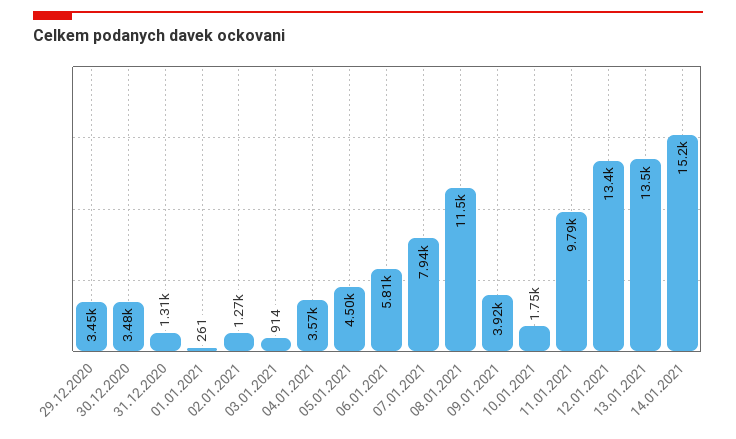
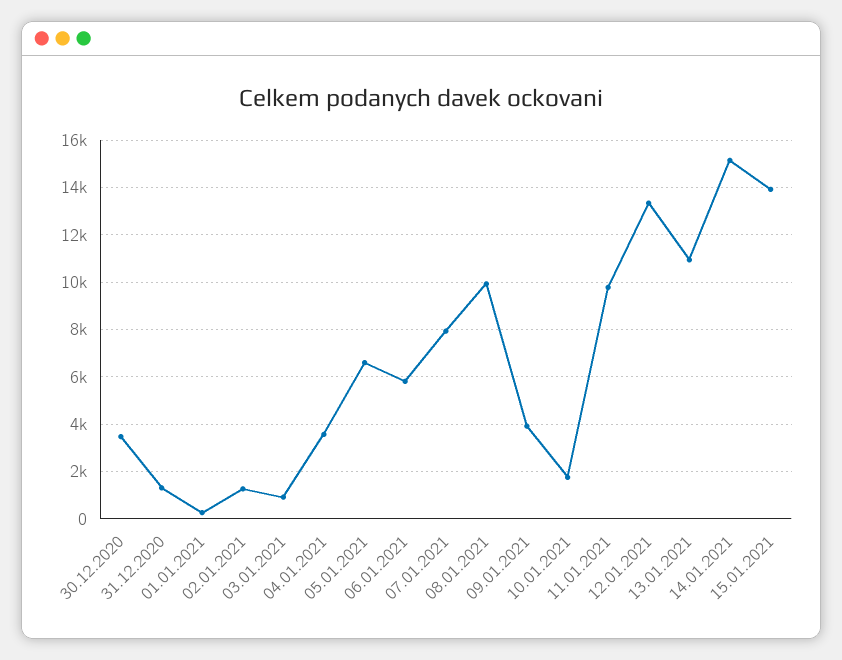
29.12.2020: 3450 -> none
05.01.2021: 4500 -> 6500
08.01.2021: 11500 -> 10000
13.01.2021: 13500 -> 11000
15.01.2021: none -> 14000

